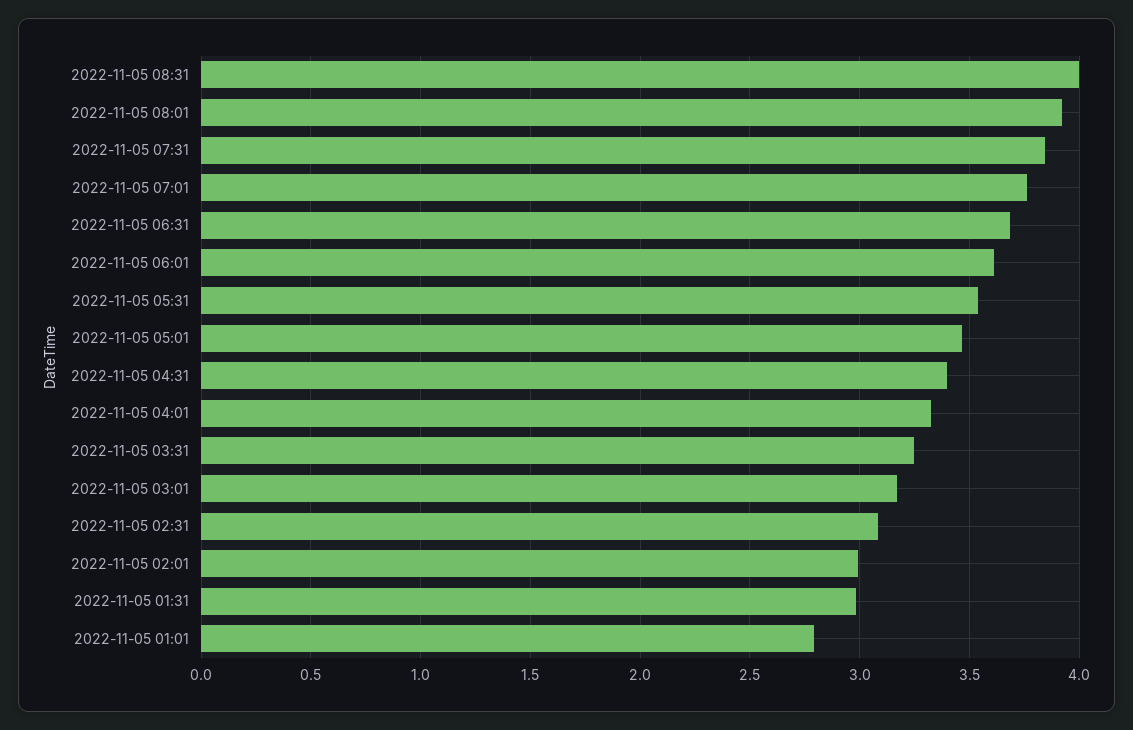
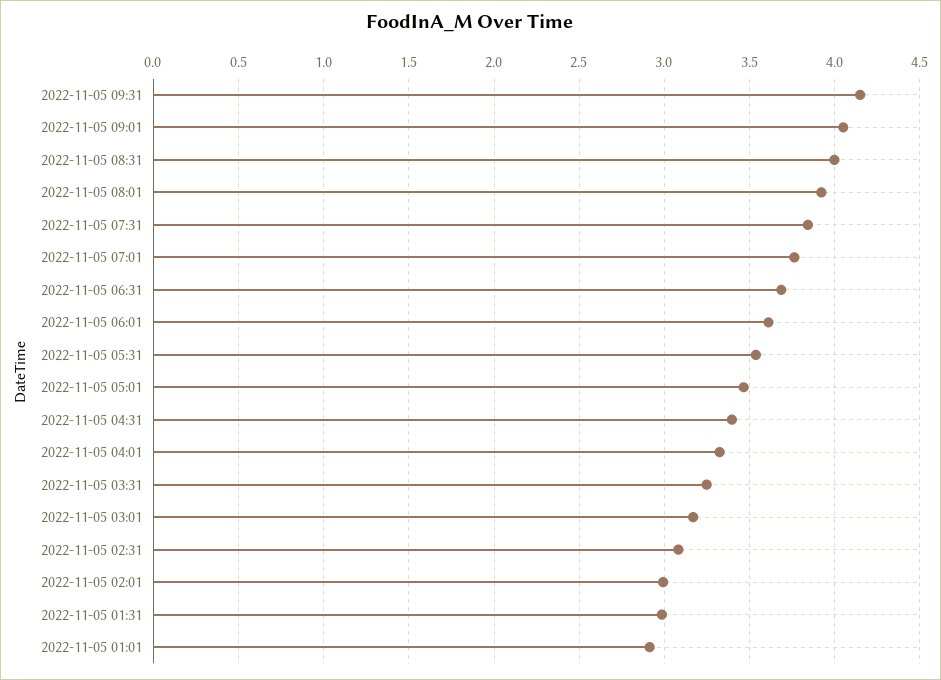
2022-11-05 01:01: 2.8 -> 2.9
2022-11-05 09:31: none -> 4.15
2022-11-05 09:01: none -> 4.05

